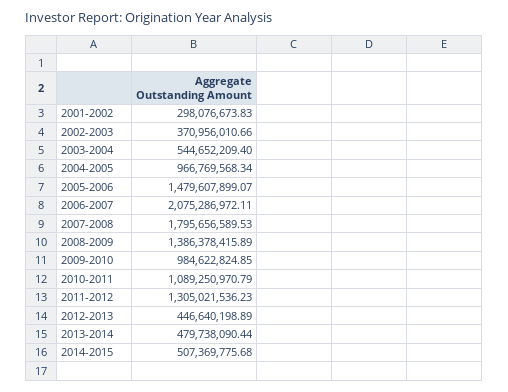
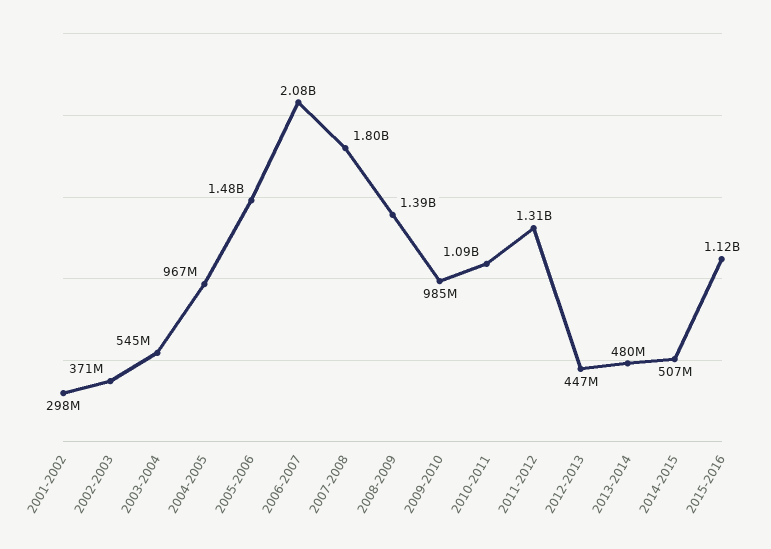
2015-2016: none -> 1120000000

